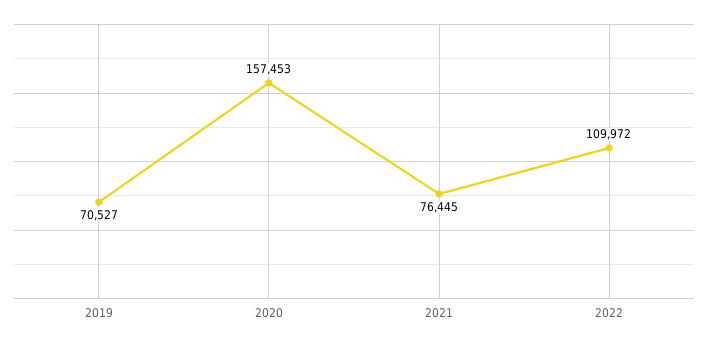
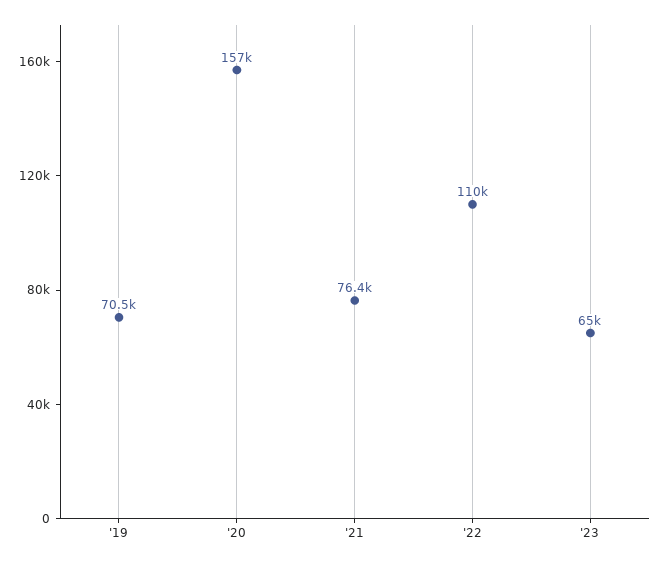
'23: none -> 65000

